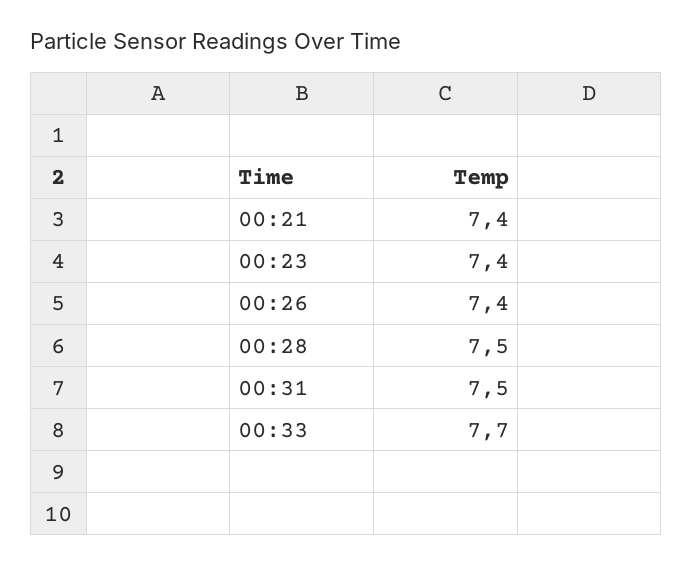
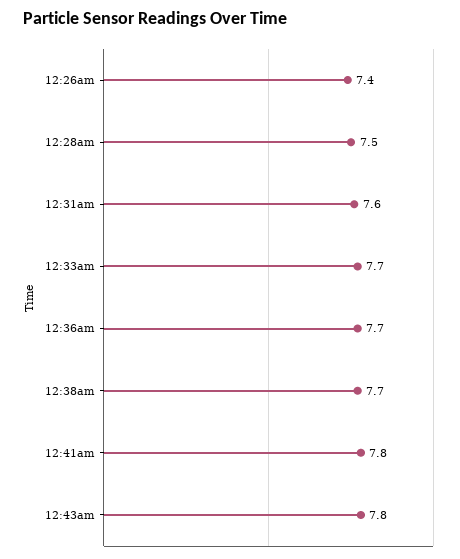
00:21: 7.4 -> none
00:23: 7.4 -> none
00:31: 7.5 -> 7.6
12:36am: none -> 7.7
12:38am: none -> 7.7
12:41am: none -> 7.8
12:43am: none -> 7.8

